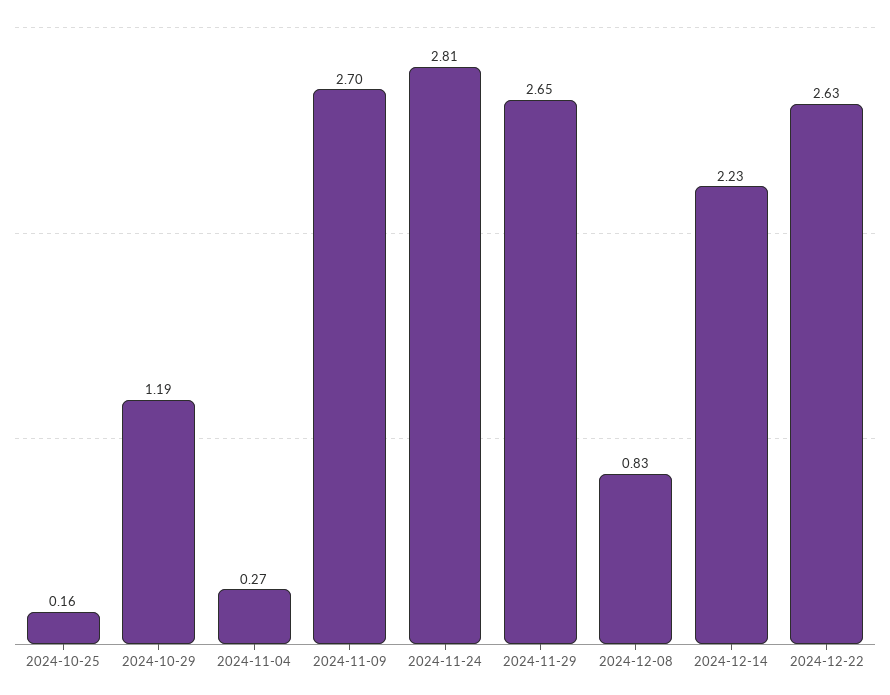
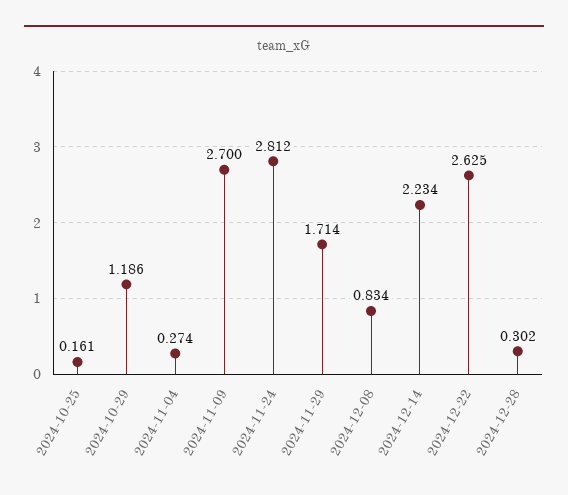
2024-11-29: 2.65 -> 1.714
2024-12-28: none -> 0.302

